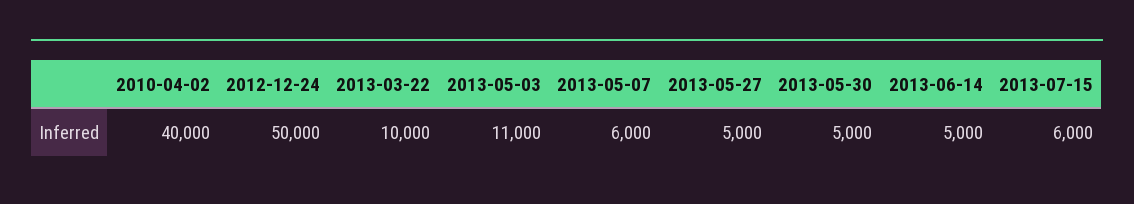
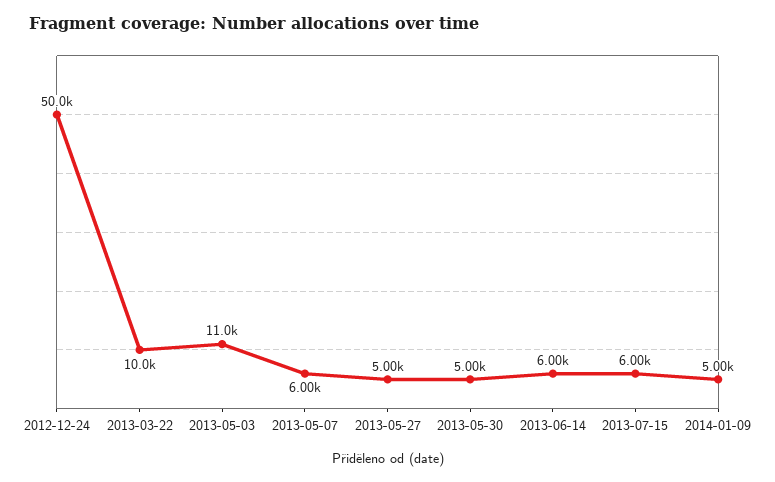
2010-04-02: 40000 -> none
2013-06-14: 5000 -> 6000
2014-01-09: none -> 5000

